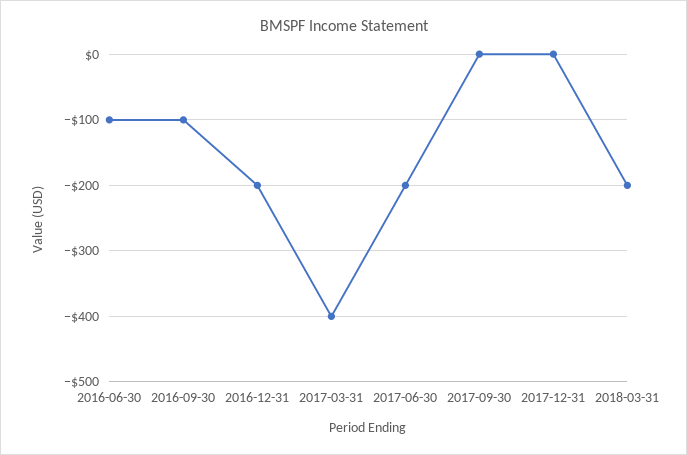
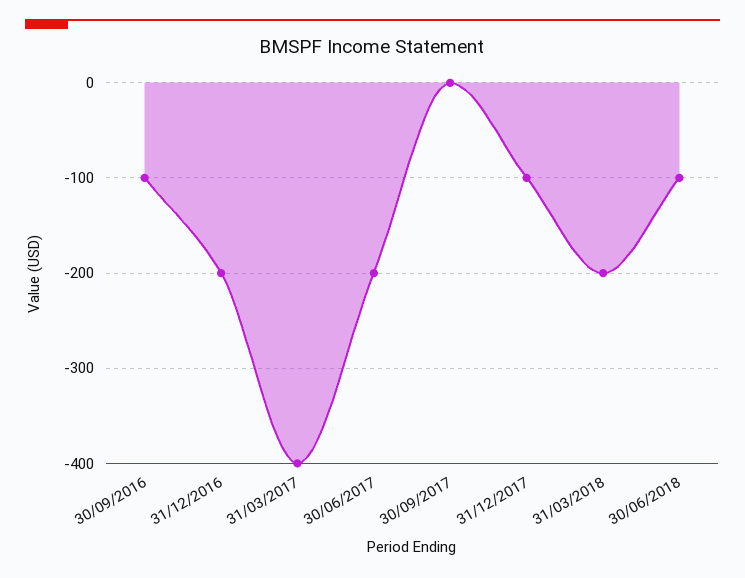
2016-06-30: -100 -> none
2017-12-31: 0 -> -100
30/06/2018: none -> -100

